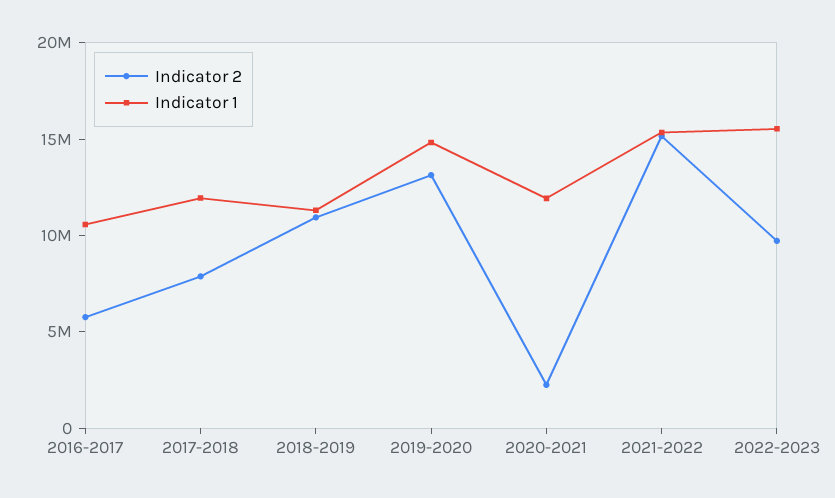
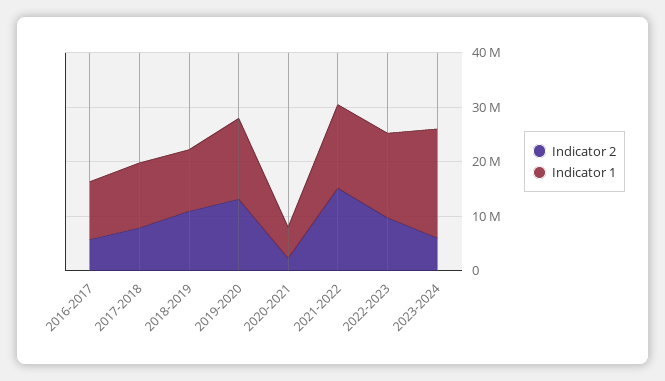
Indicator 1, 2020-2021: 12000000 -> 6000000
Indicator 2, 2023-2024: none -> 6000000
Indicator 1, 2023-2024: none -> 20000000

